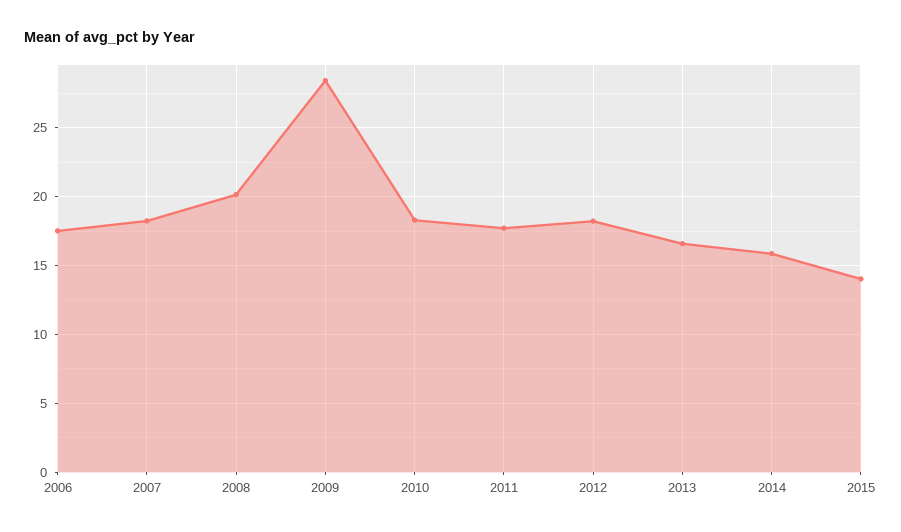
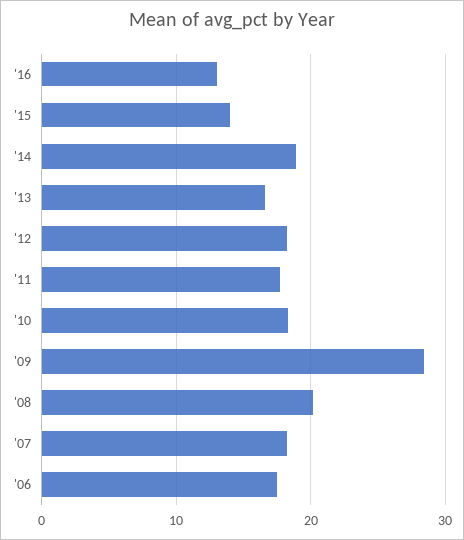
2014: 16 -> 19
'16: none -> 13

